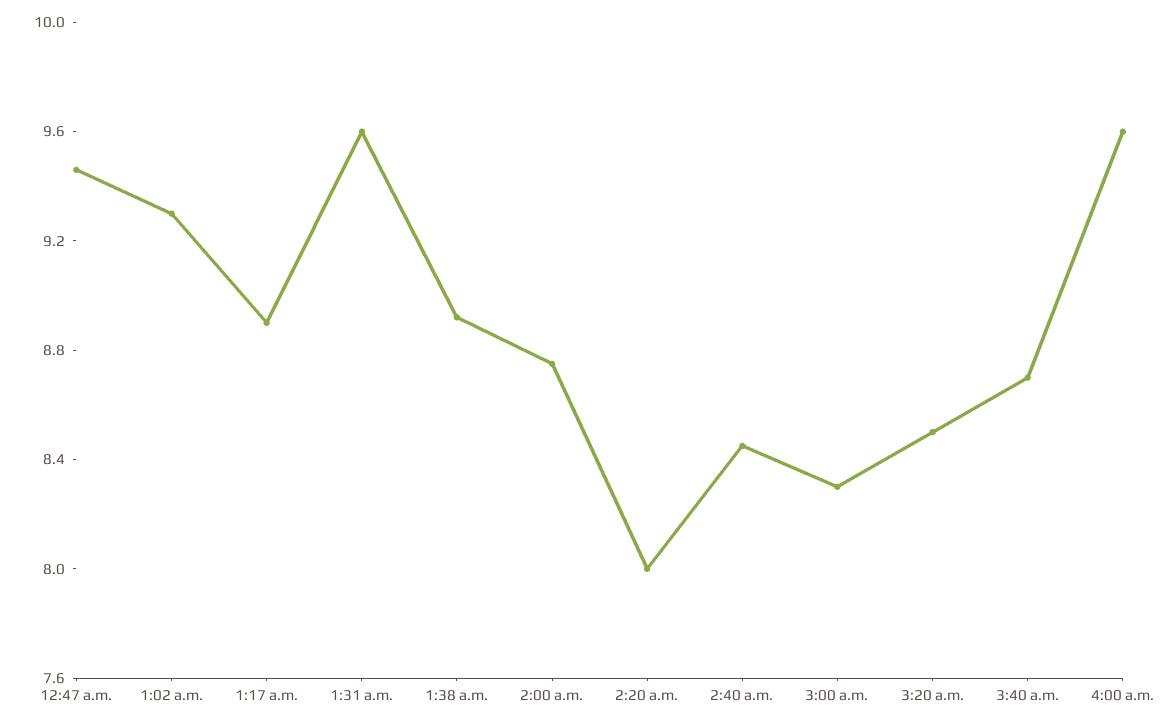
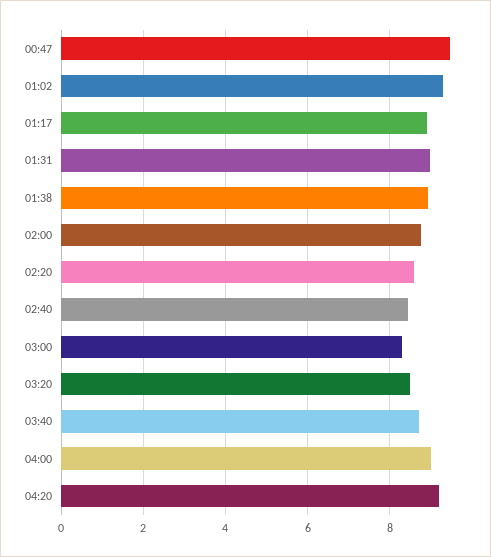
1:31 a.m.: 9.6 -> 9
2:20 a.m.: 8 -> 8.6
4:00 a.m.: 9.6 -> 9
04:20: none -> 9.2

